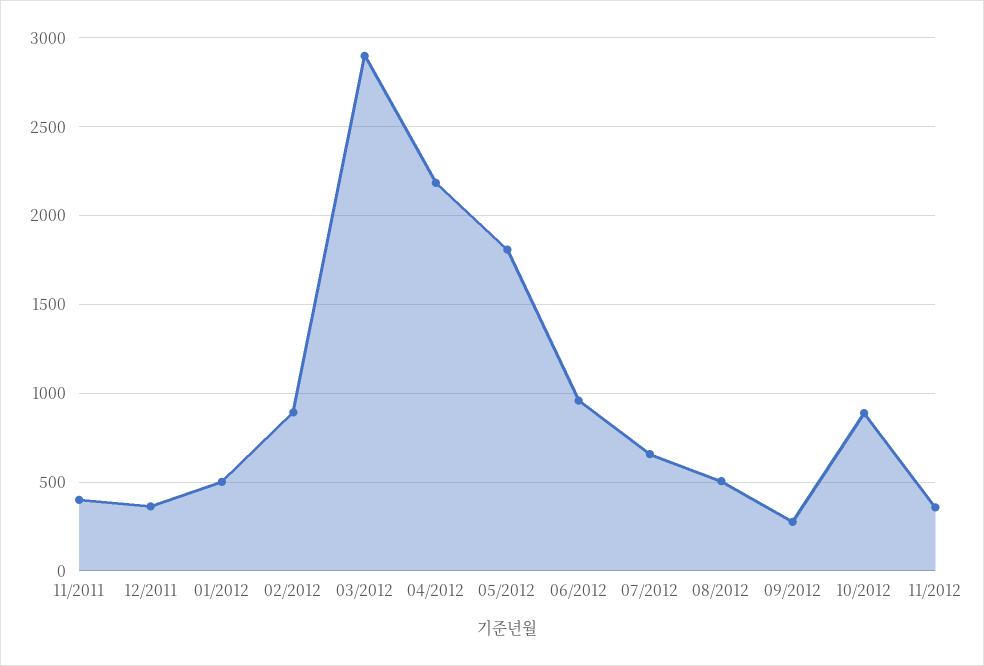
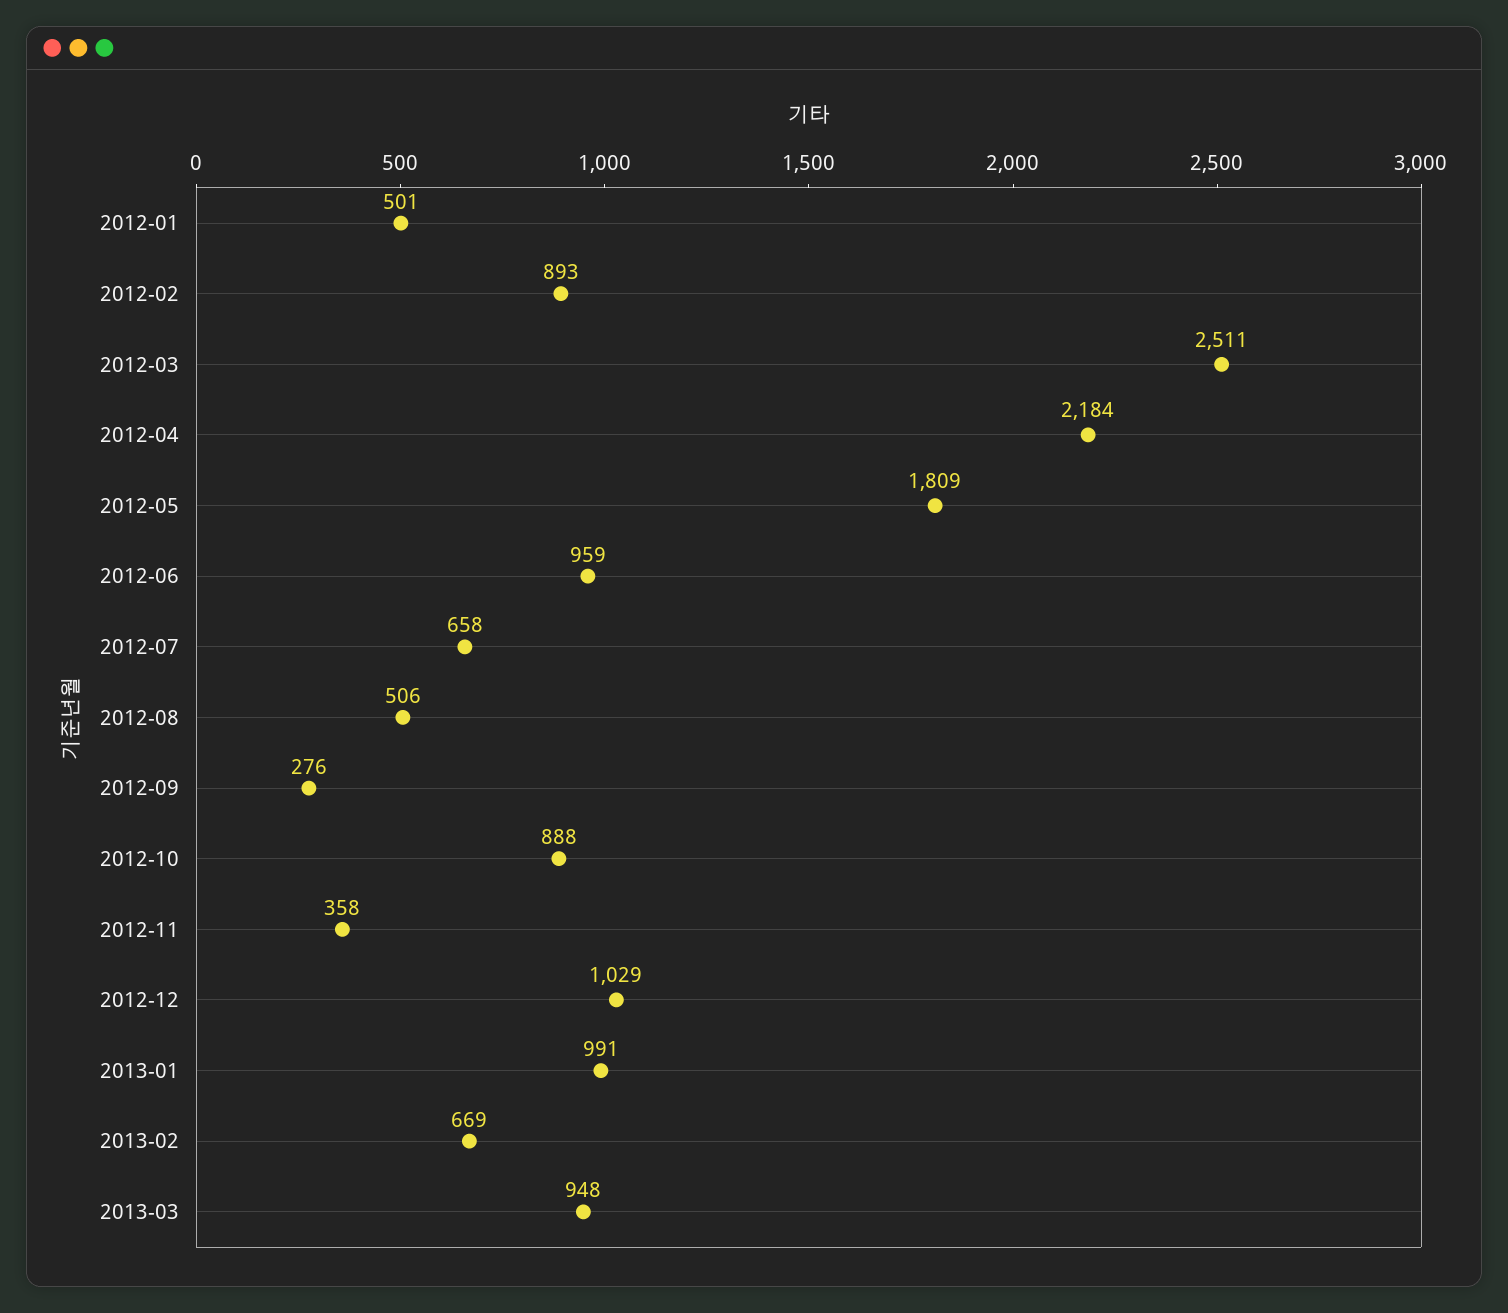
11/2011: 400 -> none
12/2011: 350 -> none
03/2012: 2900 -> 2511
2012-12: none -> 1029
2013-01: none -> 991
2013-02: none -> 669
2013-03: none -> 948

